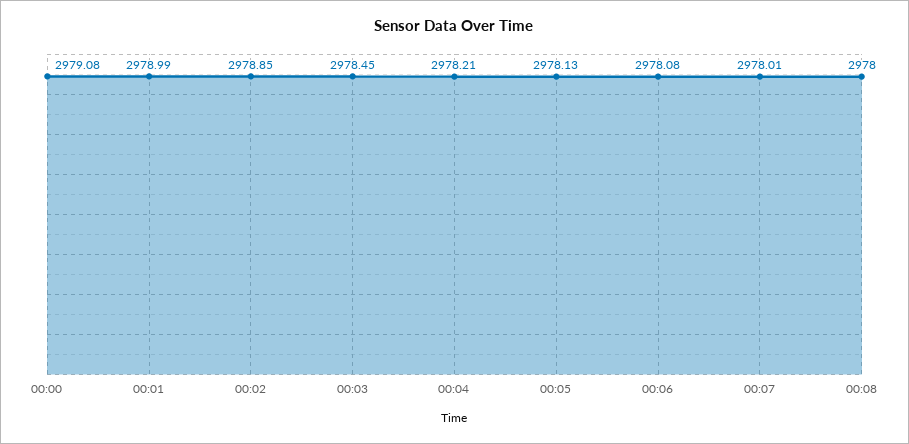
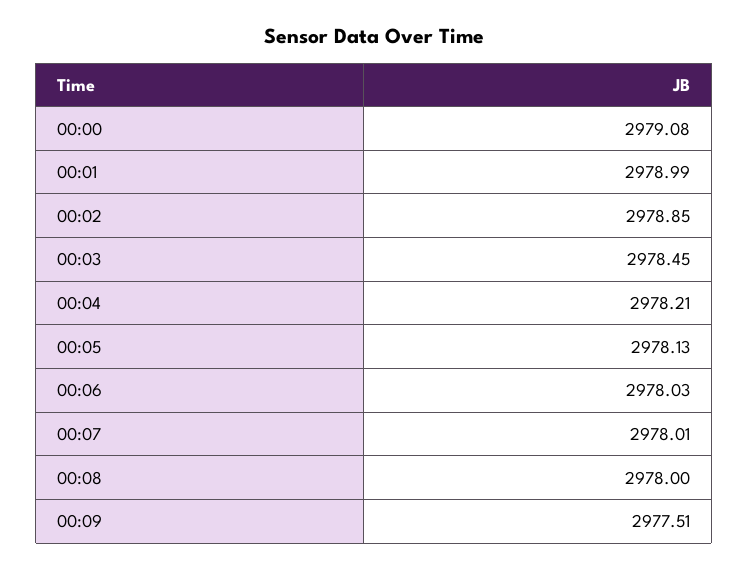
00:06: 2978.08 -> 2978.03
00:09: none -> 2977.51

